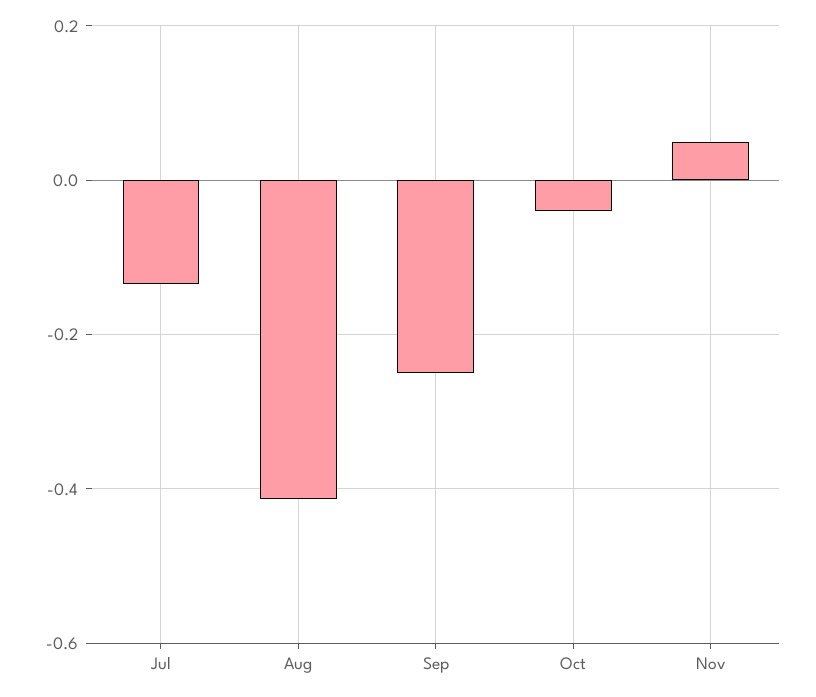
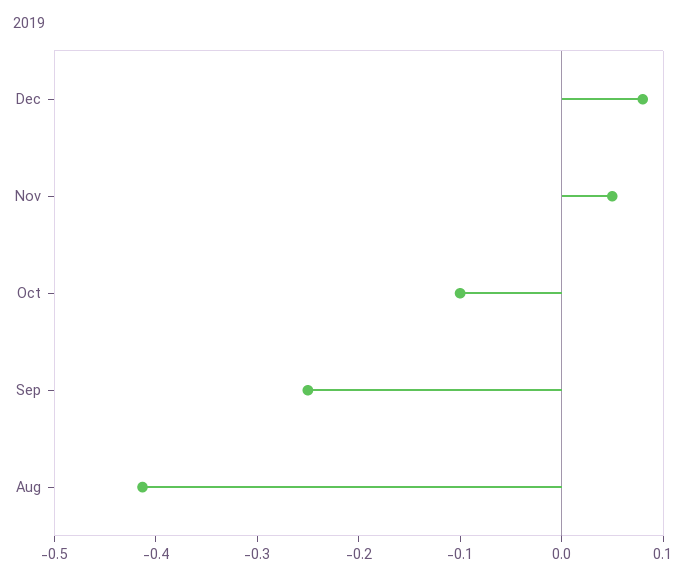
Jul: -0.14 -> none
Oct: -0.04 -> -0.1
Dec: none -> 0.08

